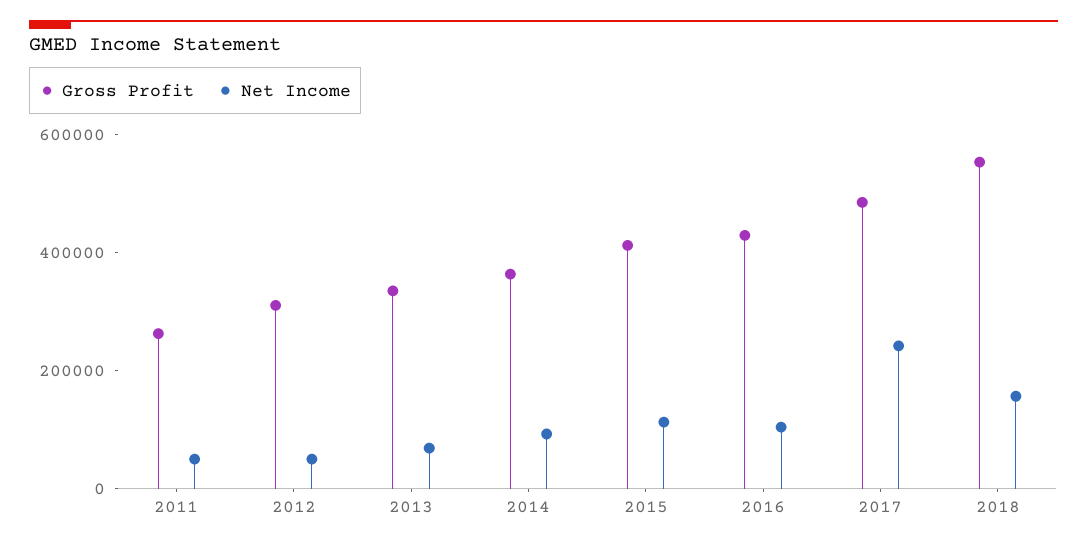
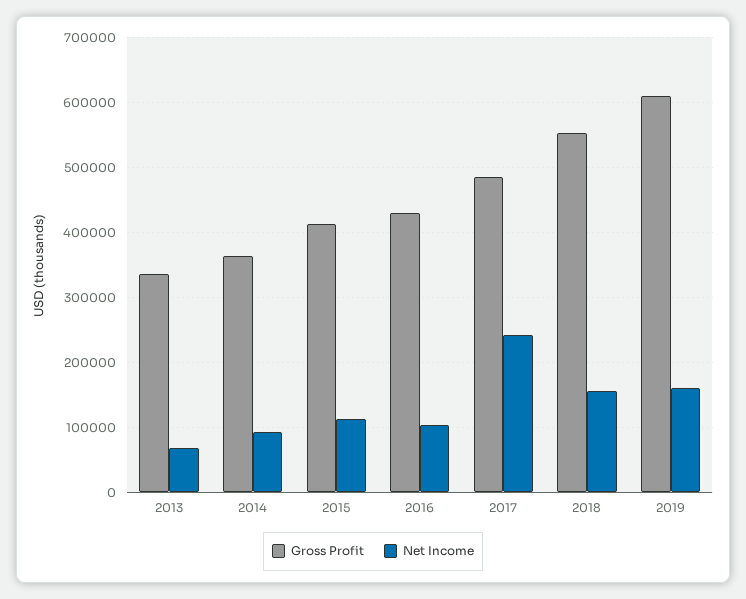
Gross Profit, 2011: 250000 -> none
Net Income, 2011: 50000 -> none
Gross Profit, 2012: 300000 -> none
Net Income, 2012: 50000 -> none
Gross Profit, 2019: none -> 610000
Net Income, 2019: none -> 160000

